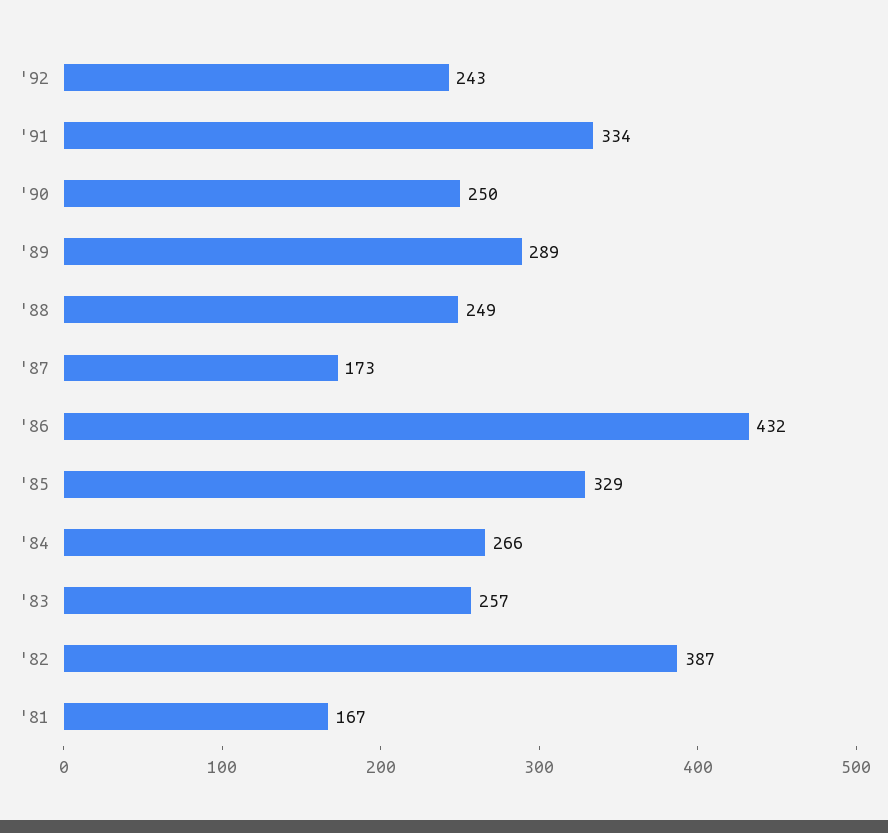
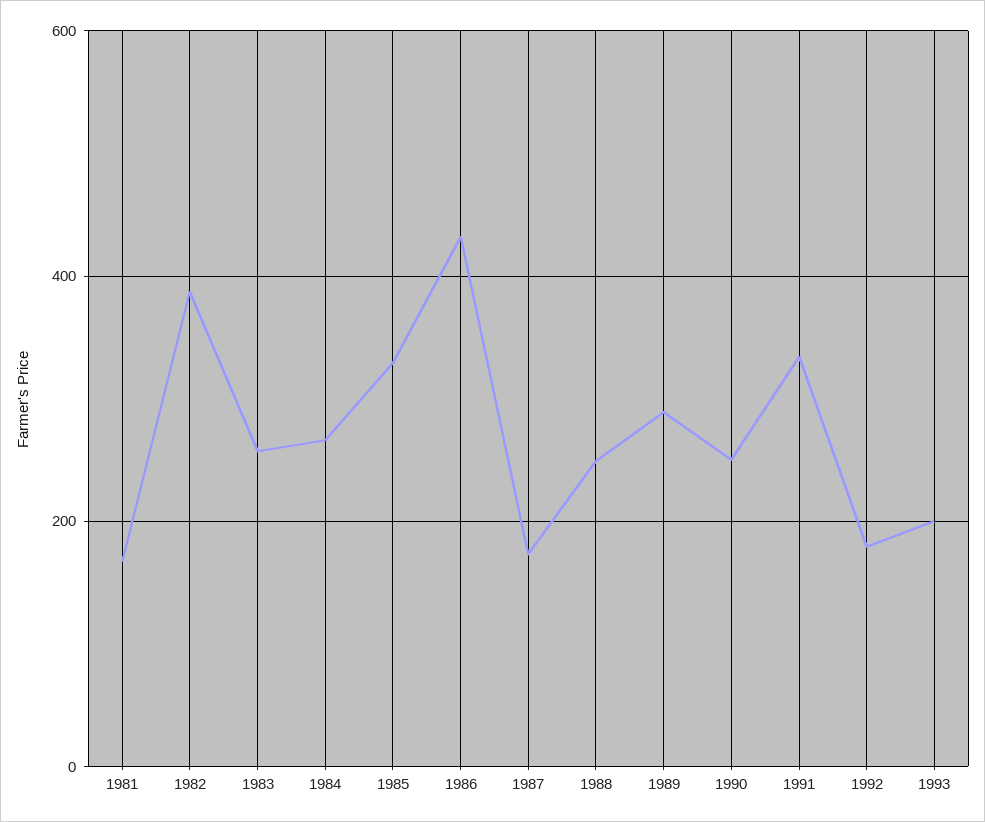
'92: 243 -> 180
1993: none -> 200

